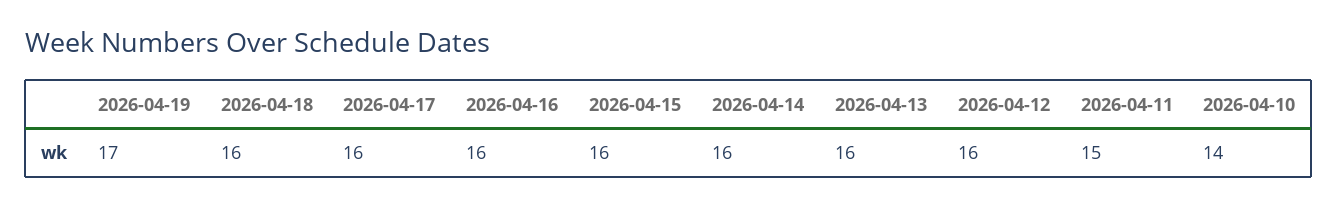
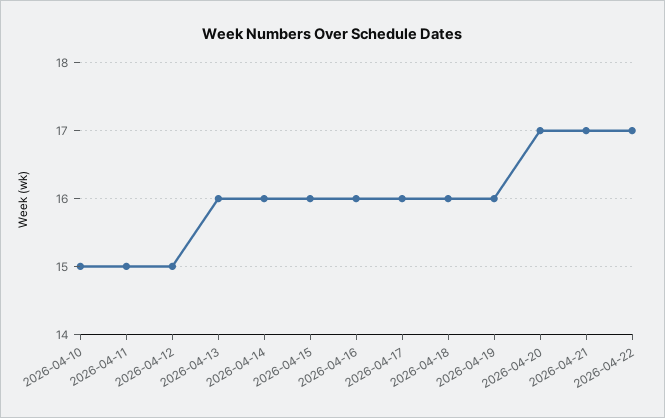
2026-04-19: 17 -> 16
2026-04-12: 16 -> 15
2026-04-10: 14 -> 15
2026-04-20: none -> 17
2026-04-21: none -> 17
2026-04-22: none -> 17

